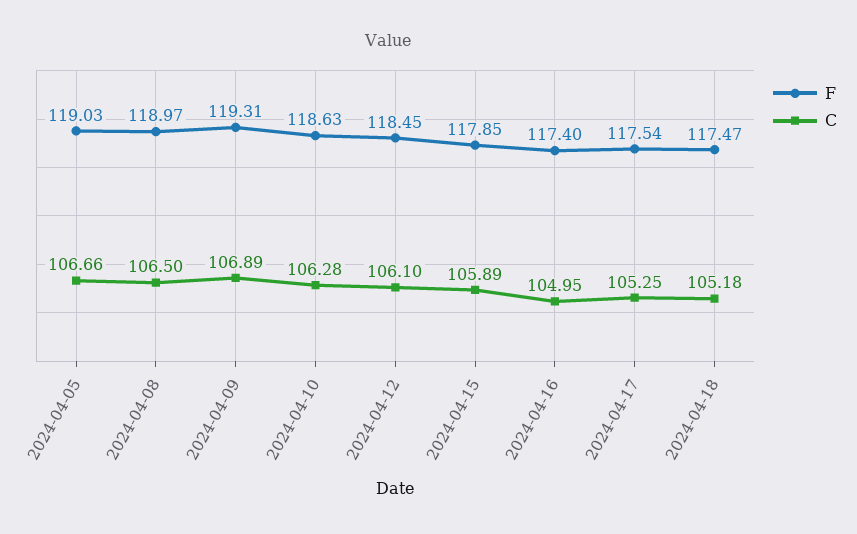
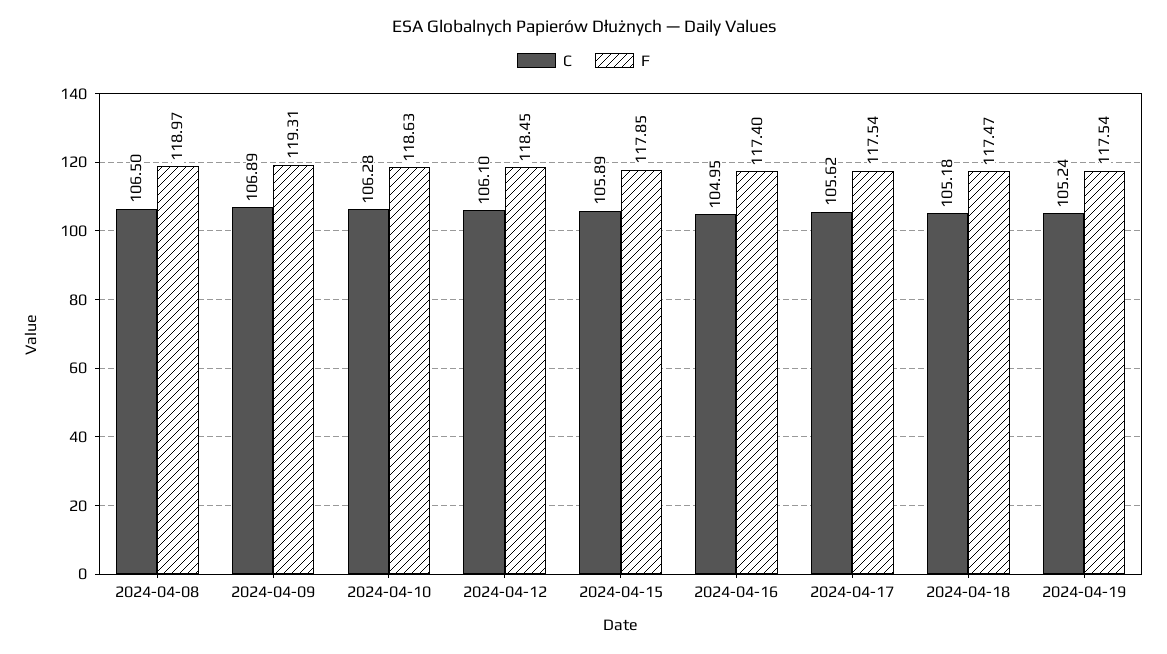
F, 2024-04-05: 119.03 -> none
C, 2024-04-05: 106.66 -> none
C, 2024-04-17: 105.25 -> 105.62
C, 2024-04-19: none -> 105.24
F, 2024-04-19: none -> 117.54

